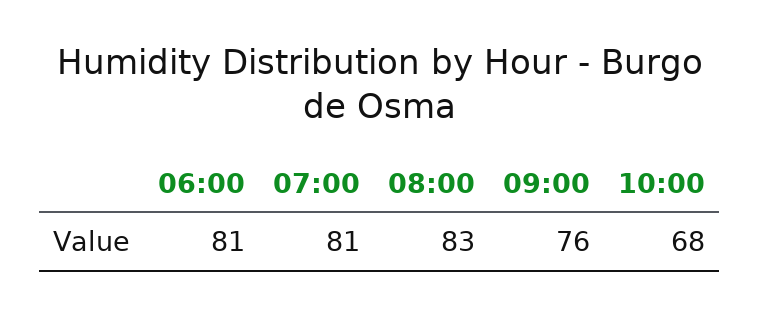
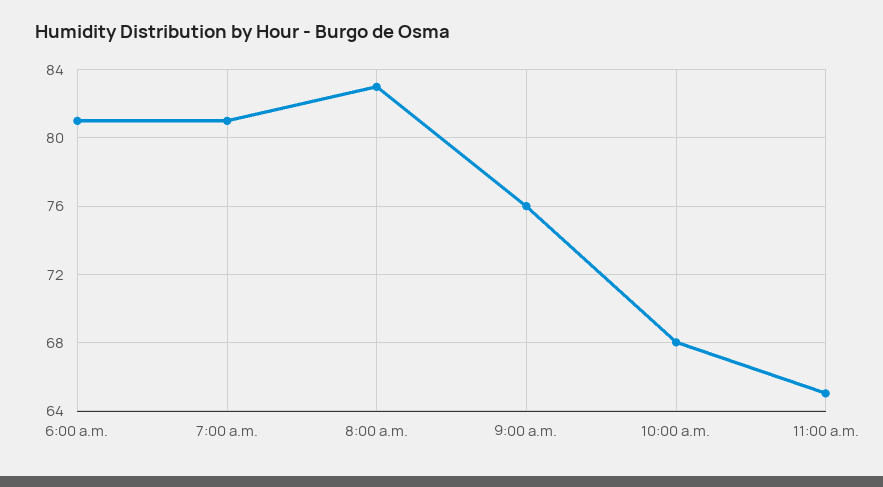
11:00 a.m.: none -> 65

